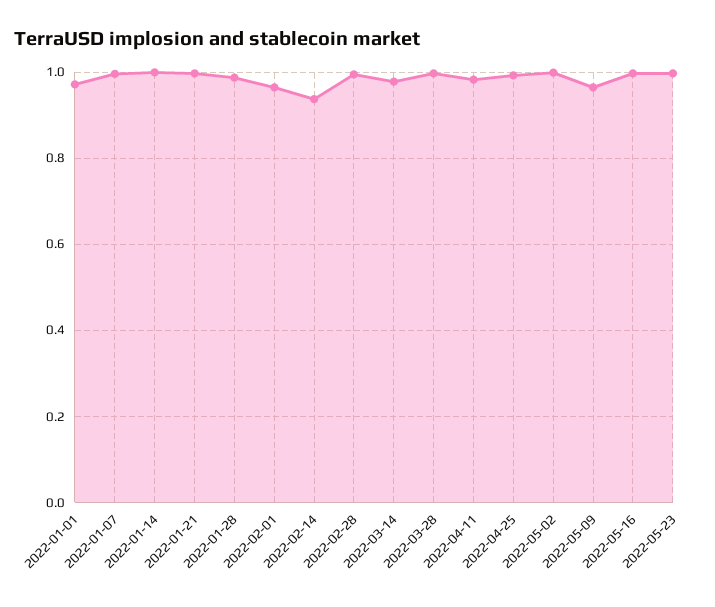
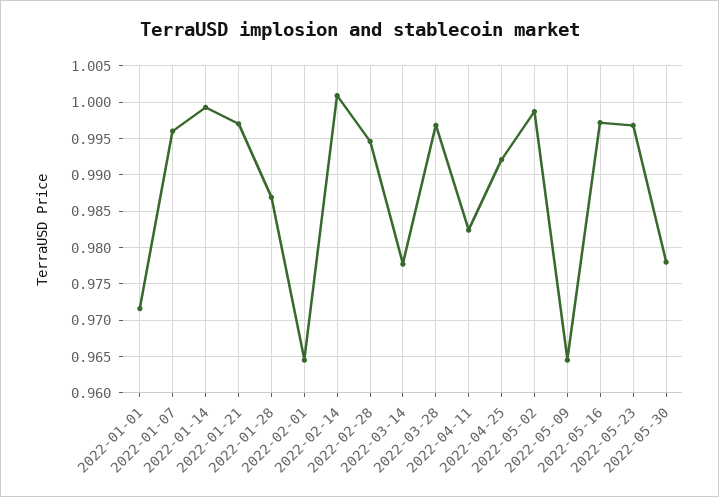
2022-02-14: 0.94 -> 1.001
2022-05-30: none -> 0.978

